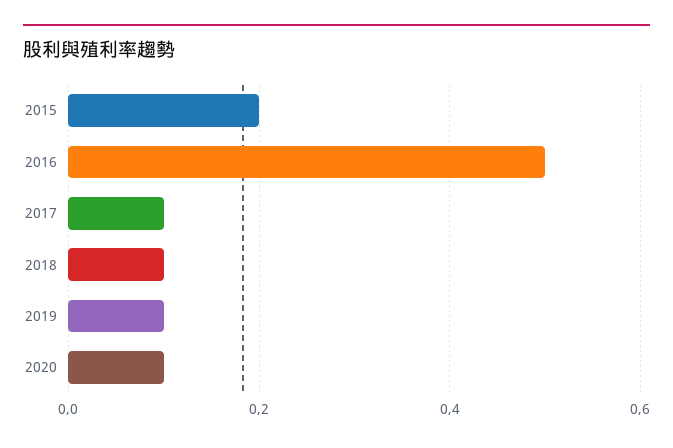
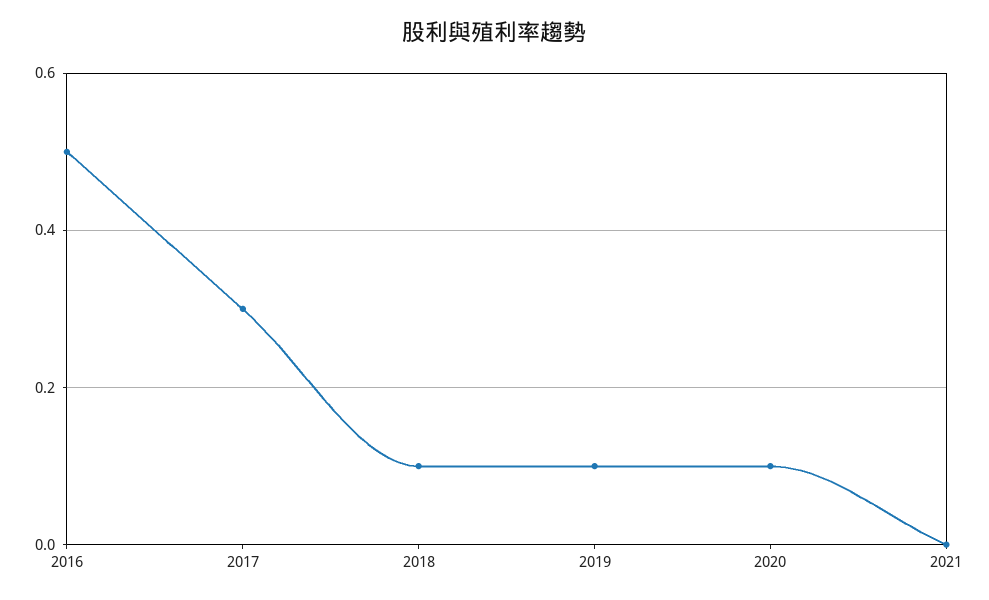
2015: 0.2 -> none
2017: 0.1 -> 0.3
2021: none -> 0

